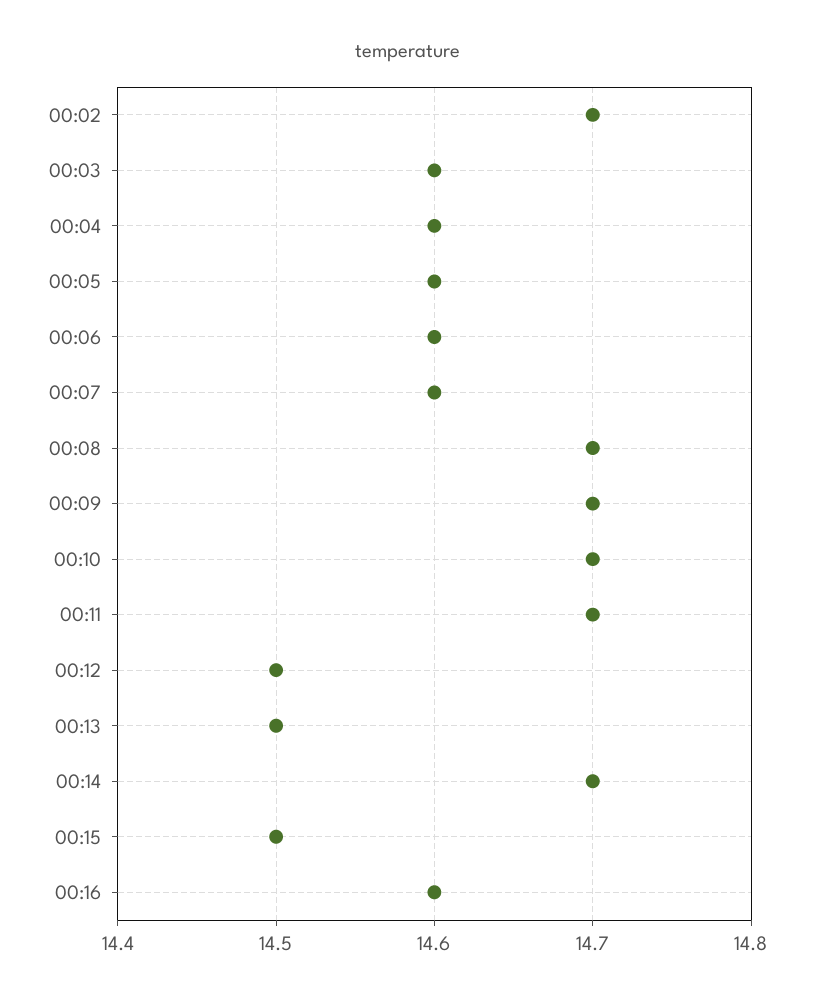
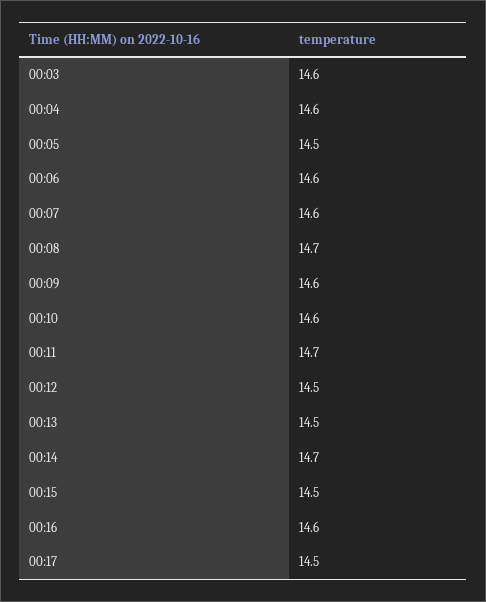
00:02: 14.7 -> none
00:05: 14.6 -> 14.5
00:09: 14.7 -> 14.6
00:10: 14.7 -> 14.6
00:17: none -> 14.5

